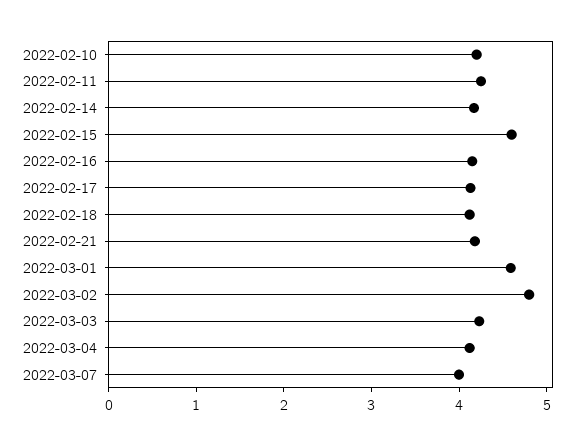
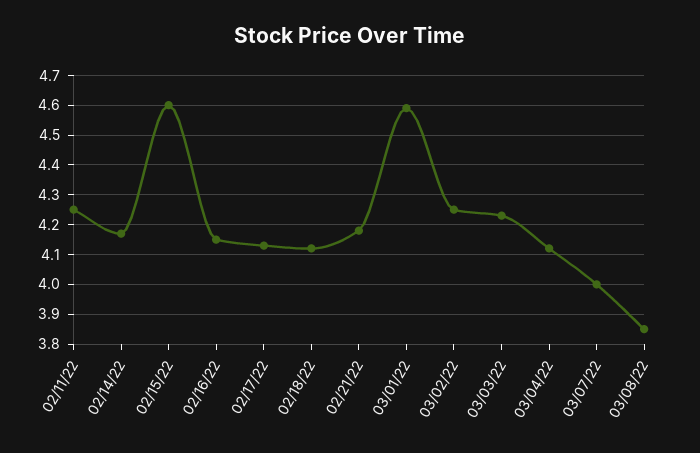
2022-02-10: 4.2 -> none
2022-03-02: 4.8 -> 4.25
03/08/22: none -> 3.85

